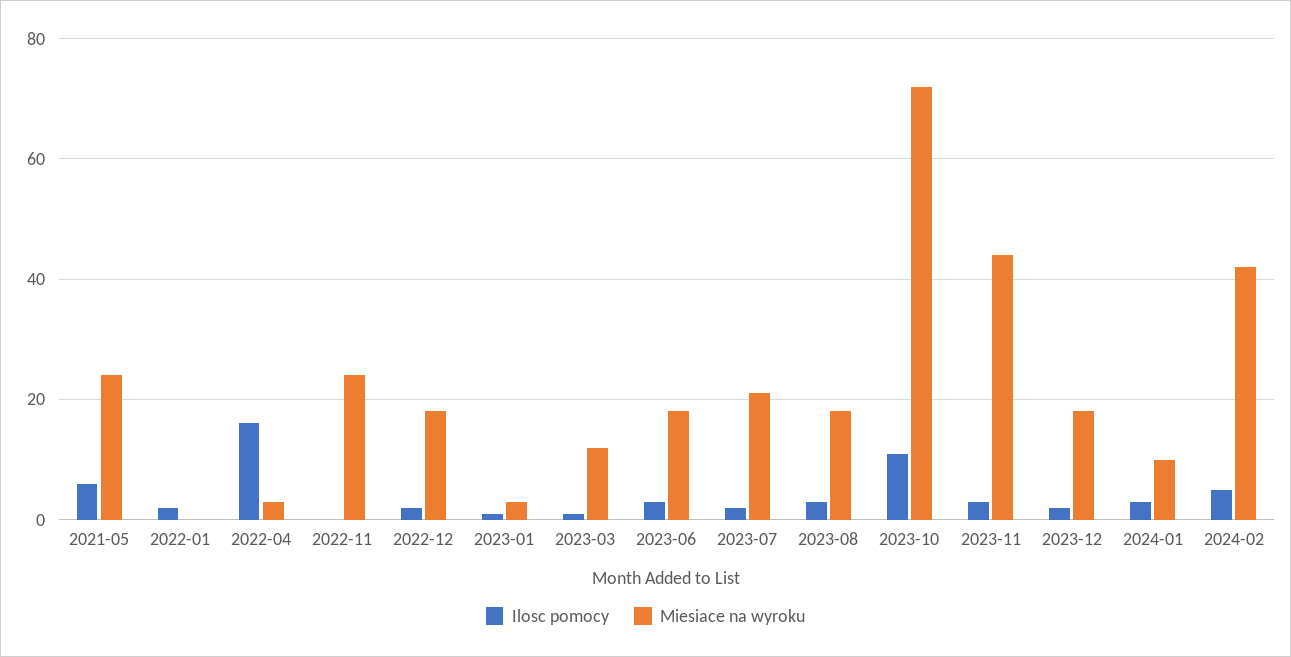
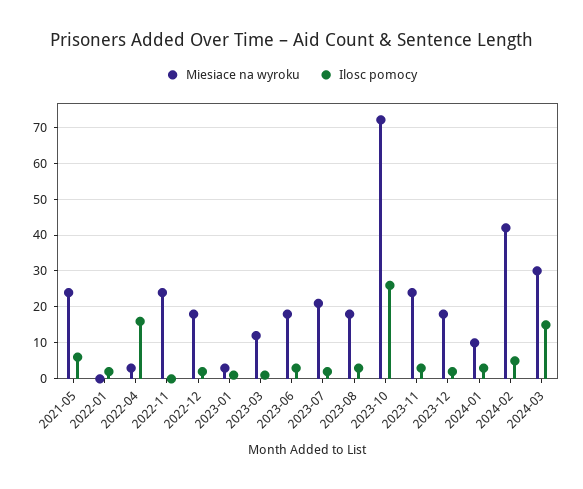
Ilosc pomocy, 2023-10: 10 -> 25
Miesiace na wyroku, 2023-11: 45 -> 25
Miesiace na wyroku, 2024-03: none -> 30
Ilosc pomocy, 2024-03: none -> 15

